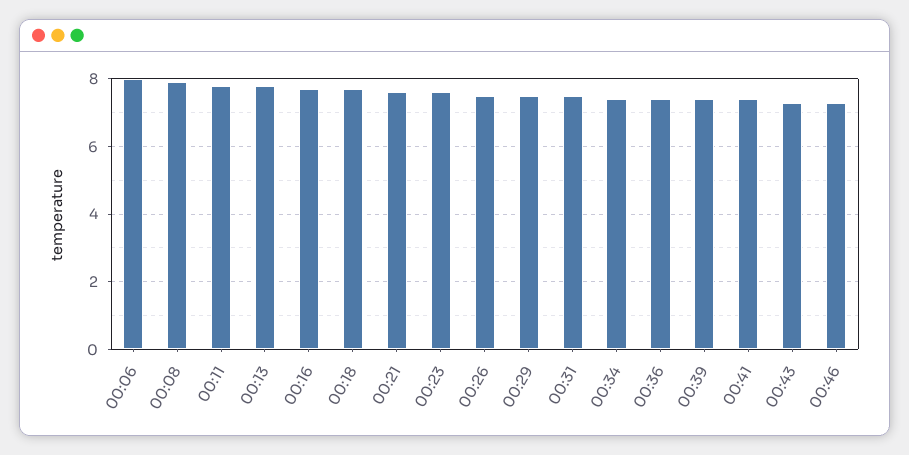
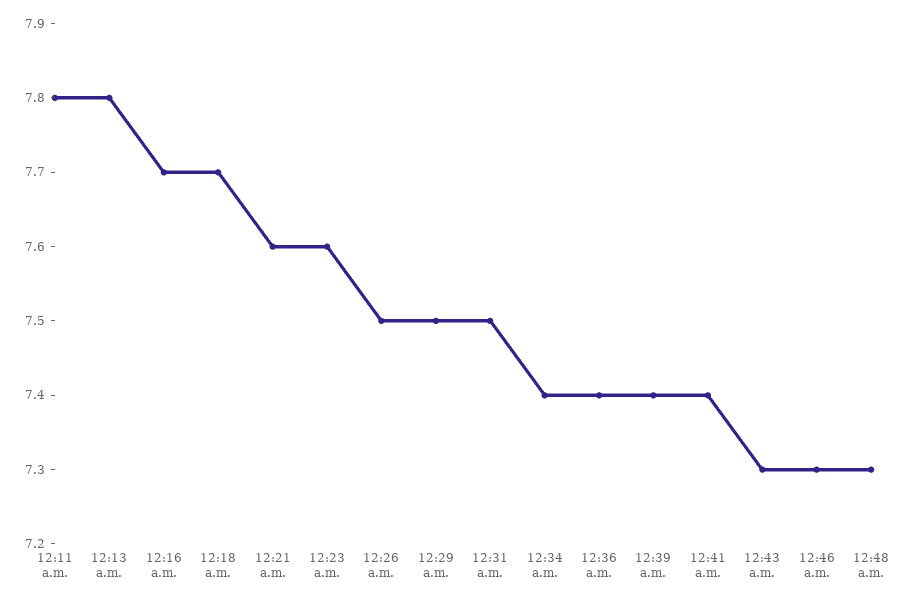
00:06: 8 -> none
00:08: 8 -> none
12:48 a.m.: none -> 7.3

